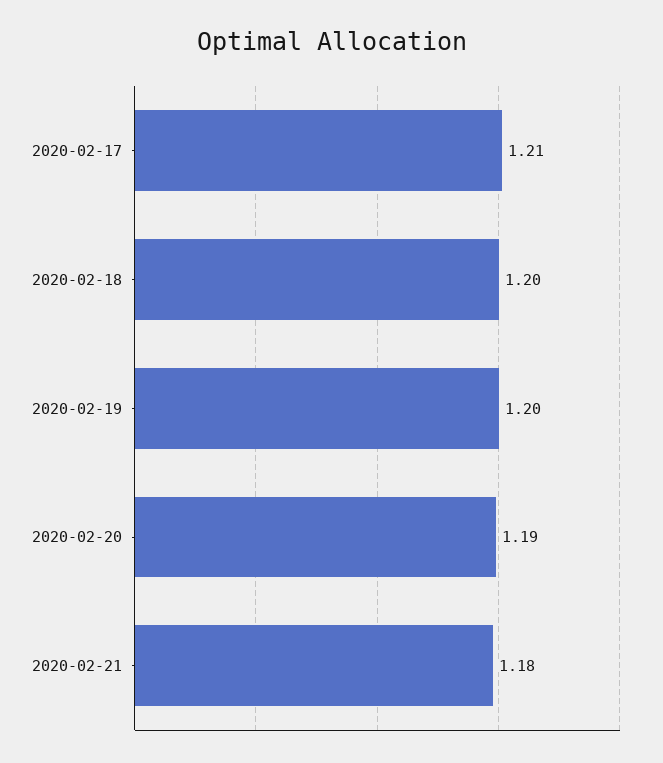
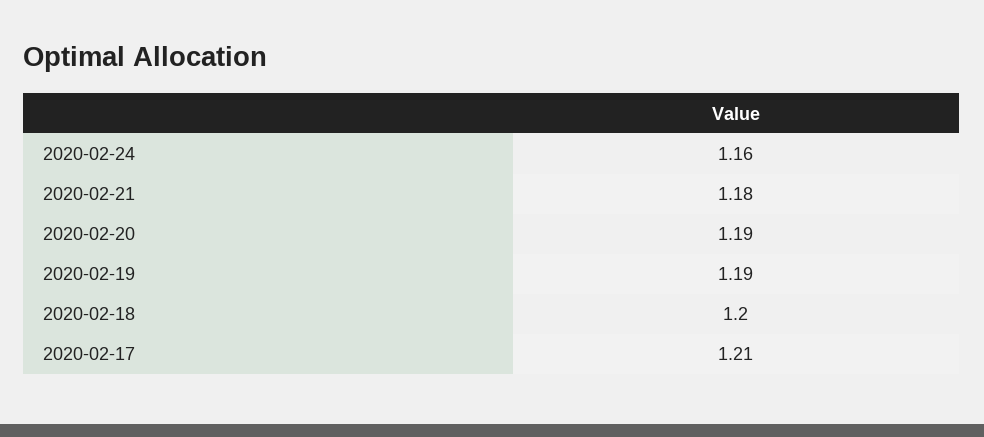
2020-02-19: 1.2 -> 1.19
2020-02-24: none -> 1.16

